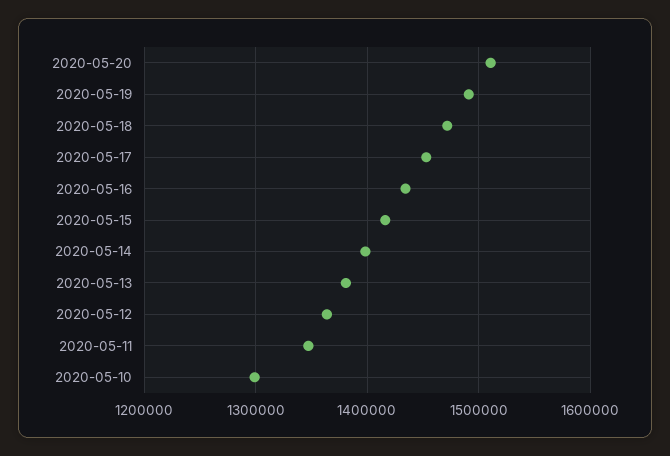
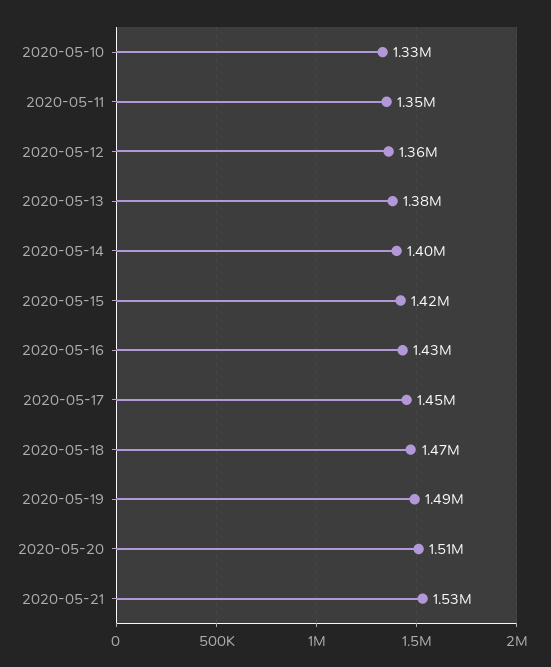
2020-05-10: 1300000 -> 1330000
2020-05-21: none -> 1530000

